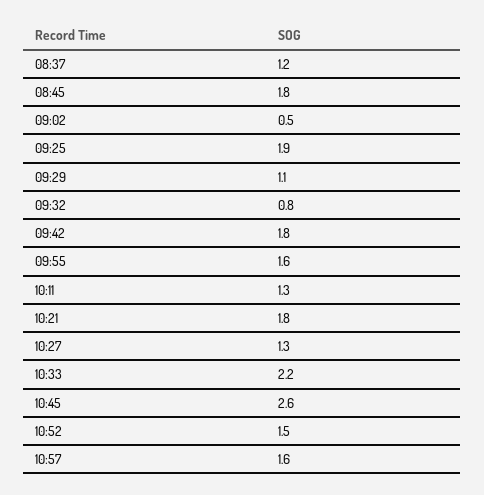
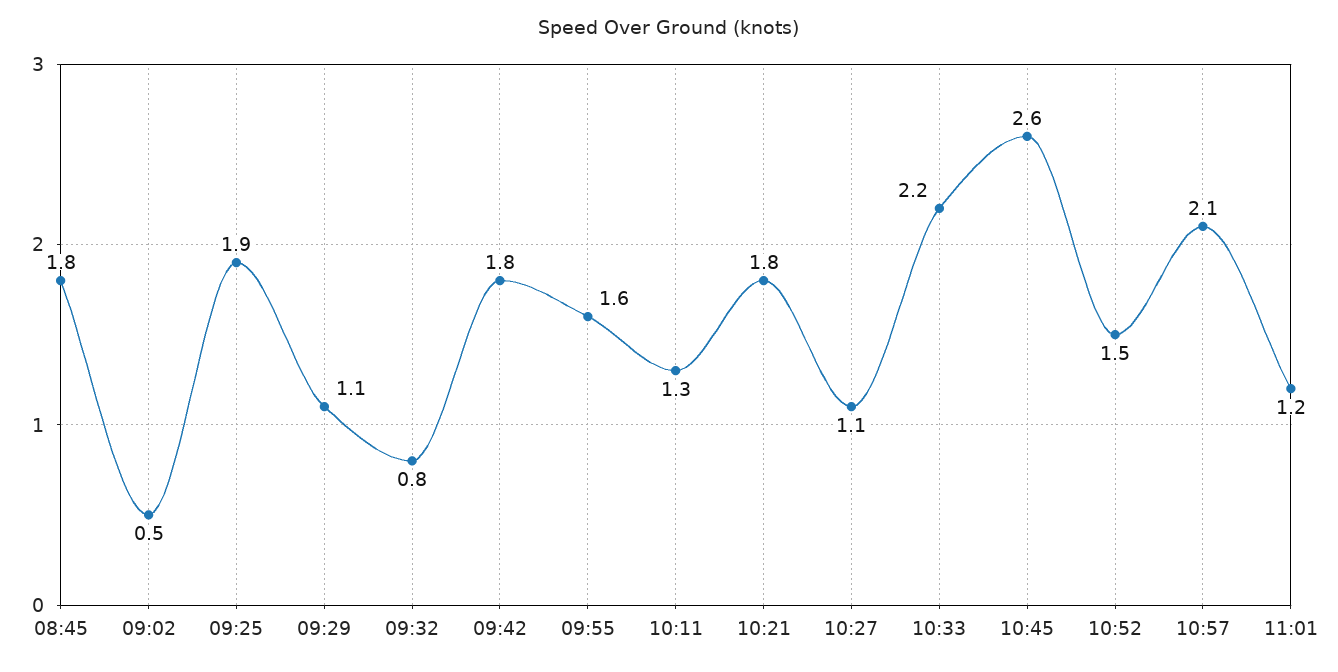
08:37: 1.2 -> none
10:27: 1.3 -> 1.1
10:57: 1.6 -> 2.1
11:01: none -> 1.2

